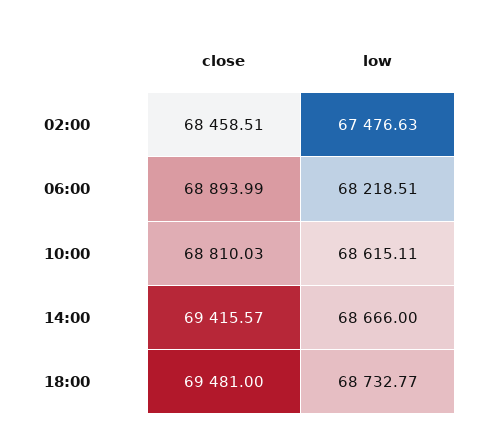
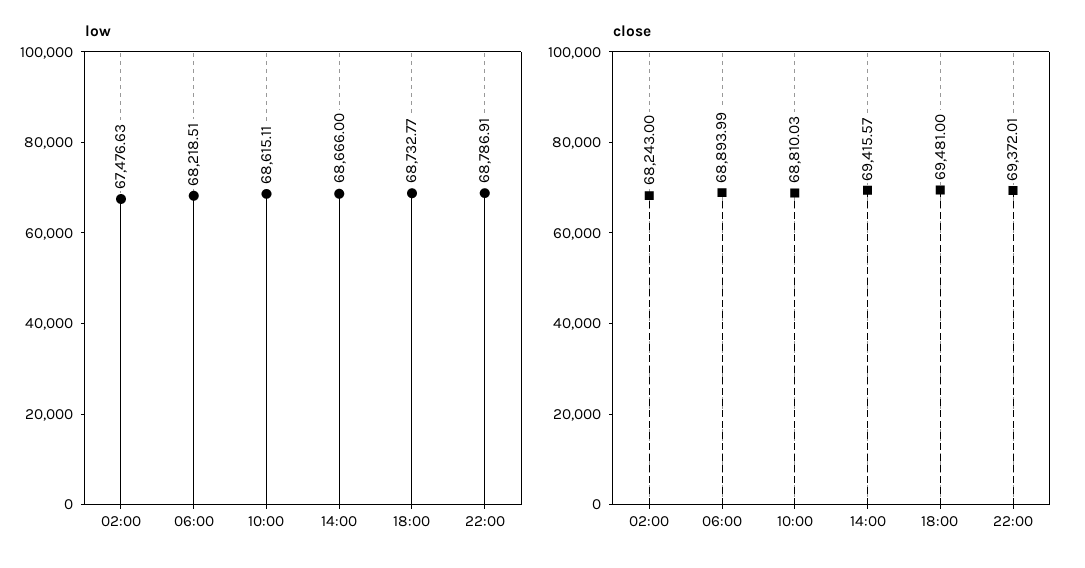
close, 02:00: 68458.51 -> 68243
low, 22:00: none -> 68786.91
close, 22:00: none -> 69372.01

